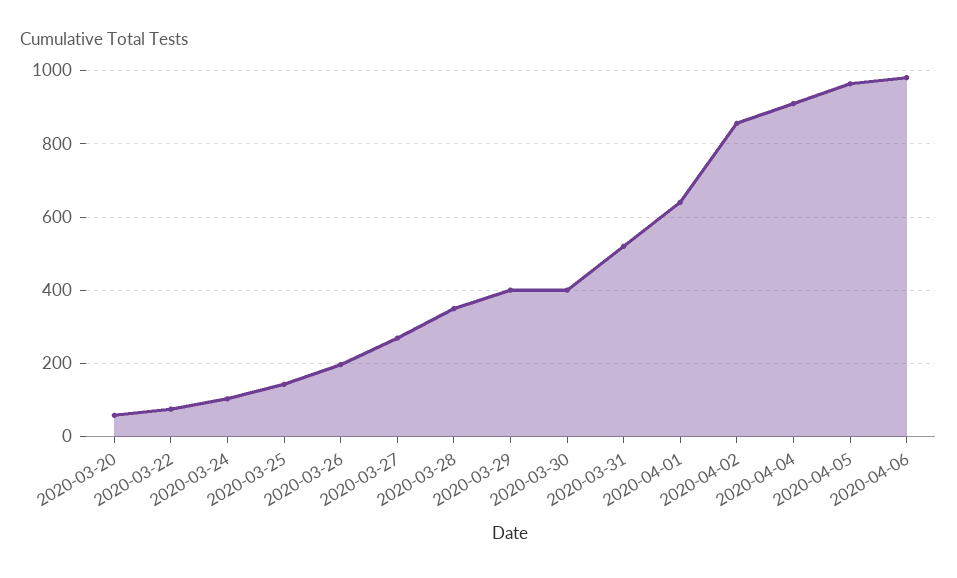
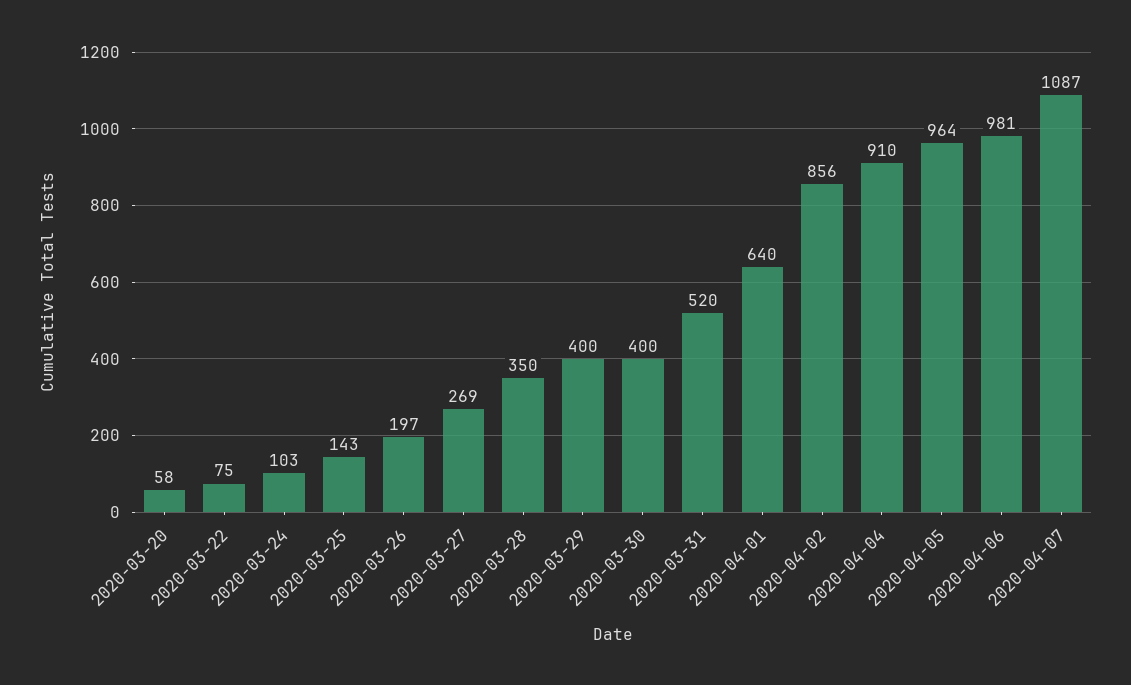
2020-04-07: none -> 1087

